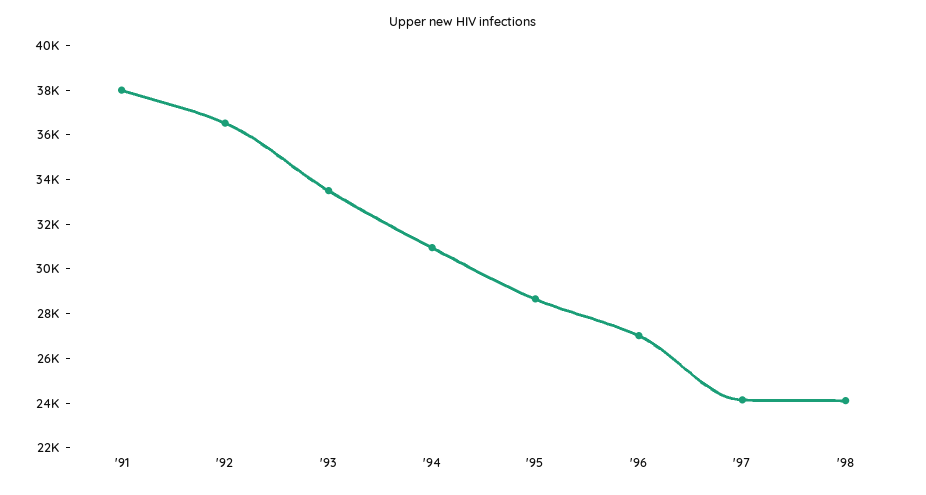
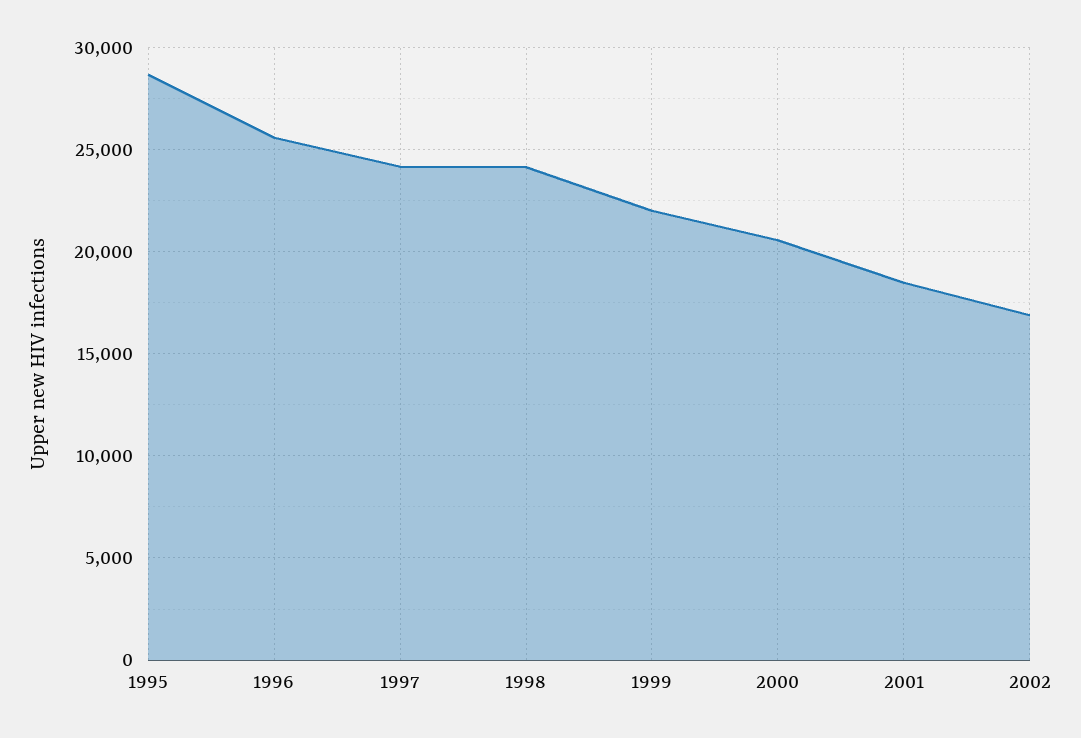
'91: 38000 -> none
'92: 36500 -> none
'93: 33500 -> none
'94: 31000 -> none
'96: 27000 -> 25500
1999: none -> 22000
2000: none -> 20500
2001: none -> 18500
2002: none -> 17000

